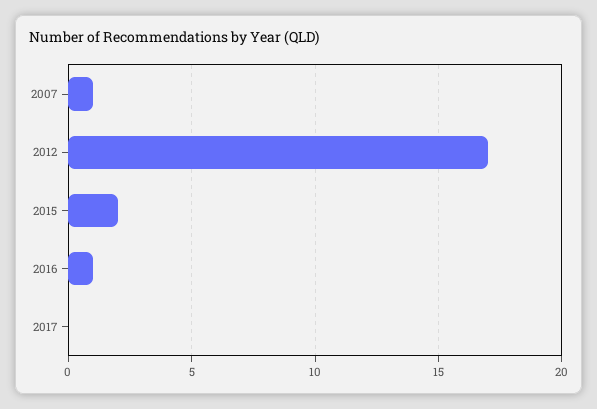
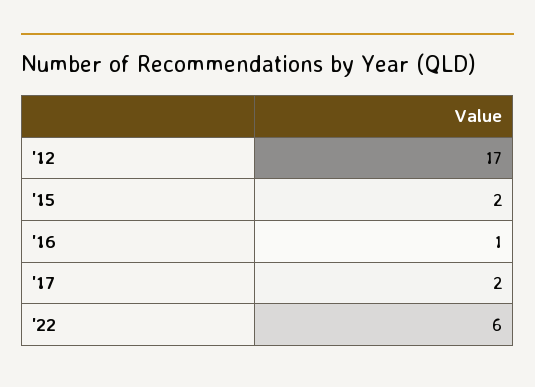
2007: 1 -> none
2017: 0 -> 2
'22: none -> 6

